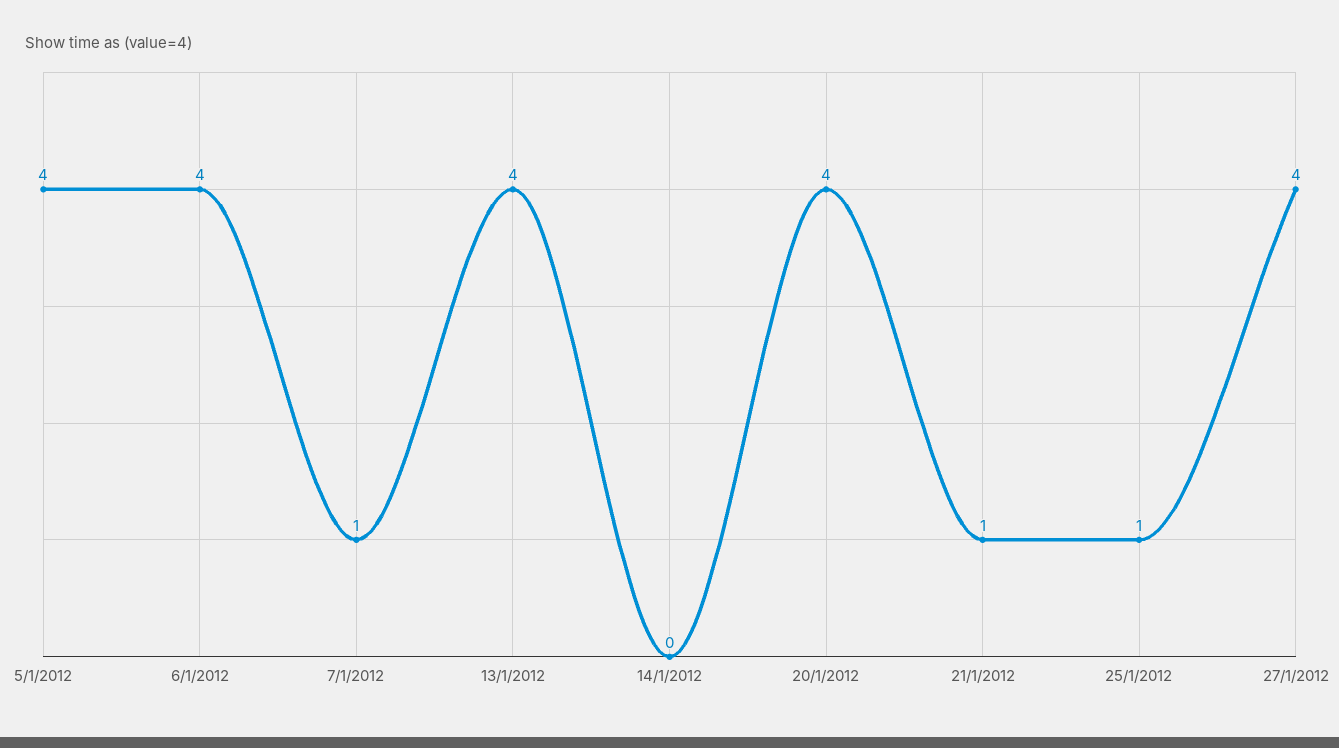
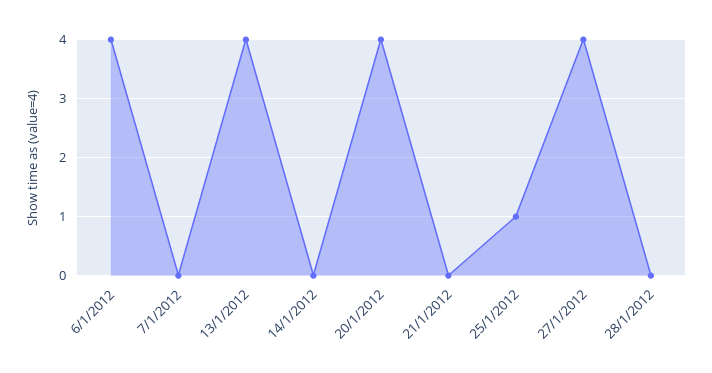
5/1/2012: 4 -> none
7/1/2012: 1 -> 0
21/1/2012: 1 -> 0
28/1/2012: none -> 0

